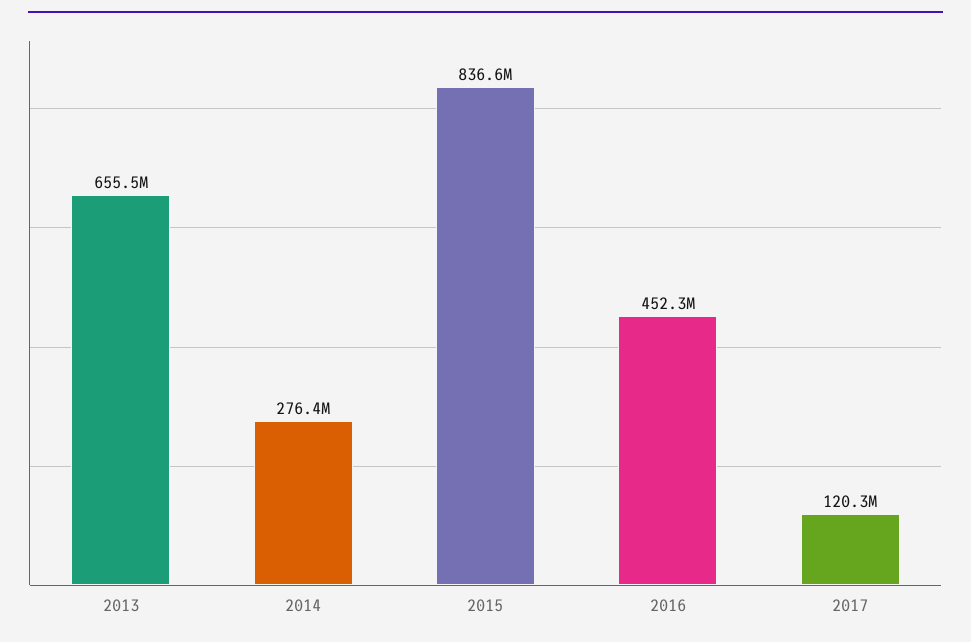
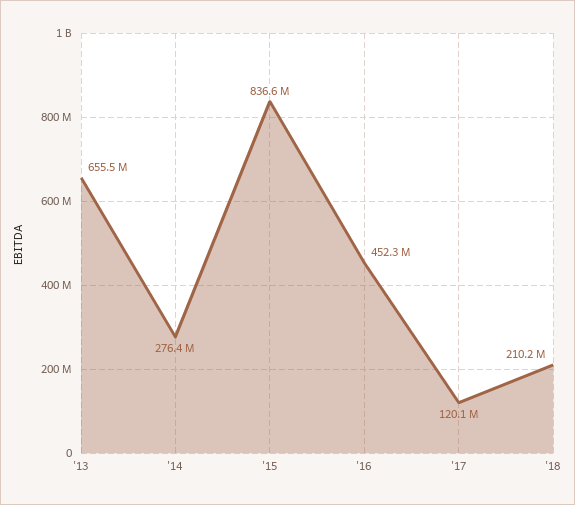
2017: 120300000 -> 120100000
'18: none -> 210200000

